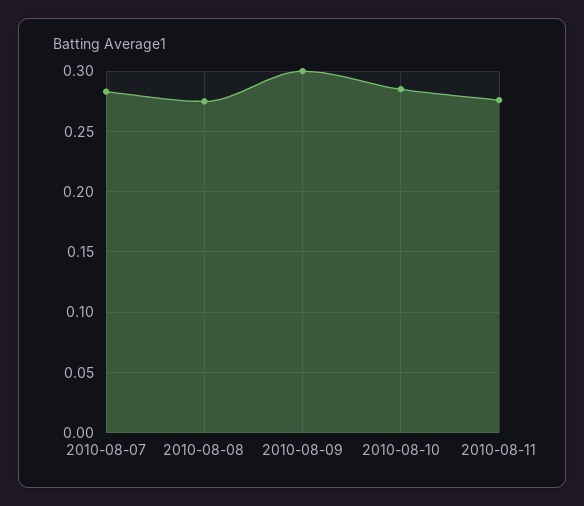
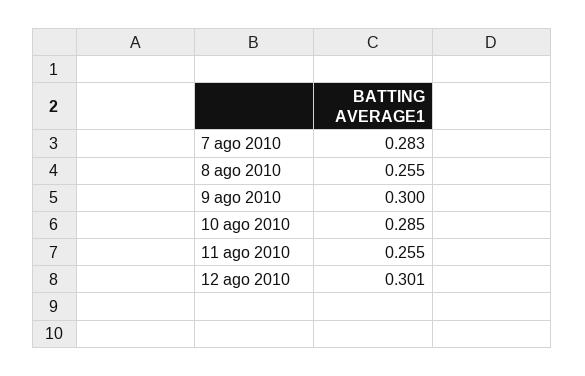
2010-08-08: 0.275 -> 0.255
2010-08-11: 0.275 -> 0.255
12 ago 2010: none -> 0.301

